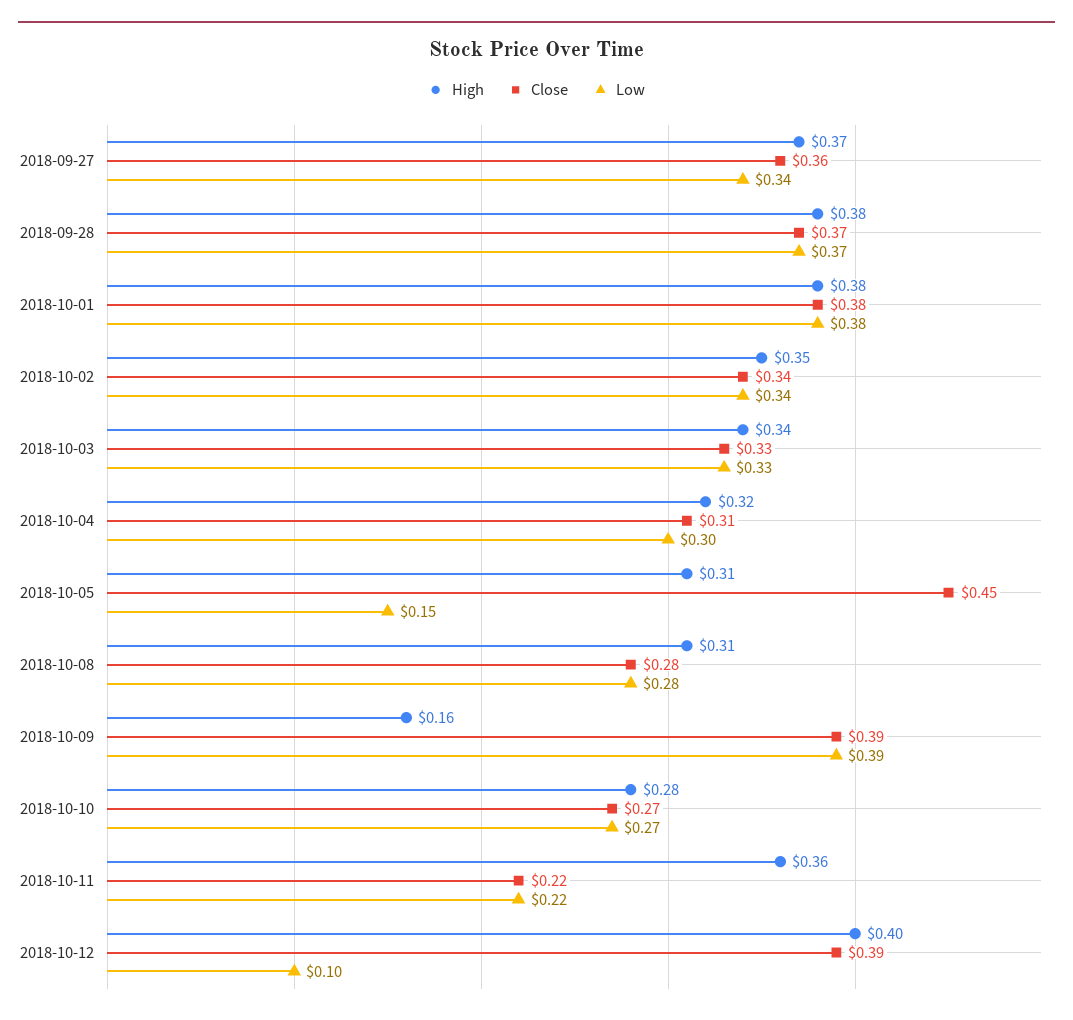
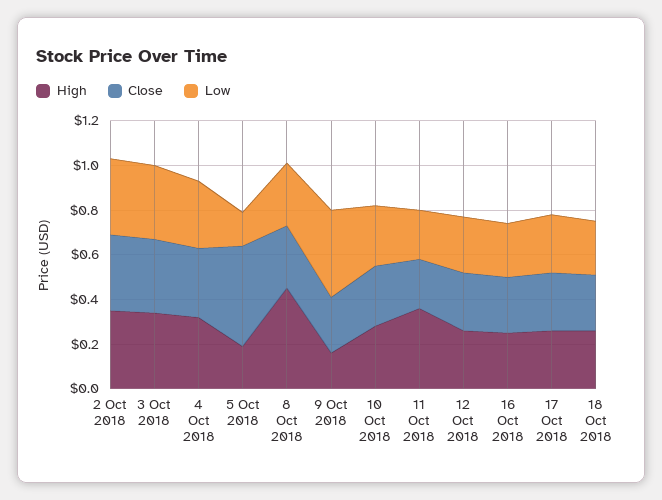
High, 2018-09-27: 0.37 -> none
Close, 2018-09-27: 0.36 -> none
Low, 2018-09-27: 0.34 -> none
High, 2018-09-28: 0.38 -> none
Close, 2018-09-28: 0.37 -> none
Low, 2018-09-28: 0.37 -> none
High, 2018-10-01: 0.38 -> none
Close, 2018-10-01: 0.38 -> none
Low, 2018-10-01: 0.38 -> none
High, 2018-10-05: 0.31 -> 0.2
High, 2018-10-08: 0.31 -> 0.45
Close, 2018-10-09: 0.39 -> 0.25
High, 2018-10-12: 0.4 -> 0.25
Close, 2018-10-12: 0.39 -> 0.25
Low, 2018-10-12: 0.1 -> 0.25
High, 16 Oct 2018: none -> 0.25
Close, 16 Oct 2018: none -> 0.25
Low, 16 Oct 2018: none -> 0.25
High, 17 Oct 2018: none -> 0.25
Close, 17 Oct 2018: none -> 0.25
Low, 17 Oct 2018: none -> 0.25
High, 18 Oct 2018: none -> 0.25
Close, 18 Oct 2018: none -> 0.25
Low, 18 Oct 2018: none -> 0.25

